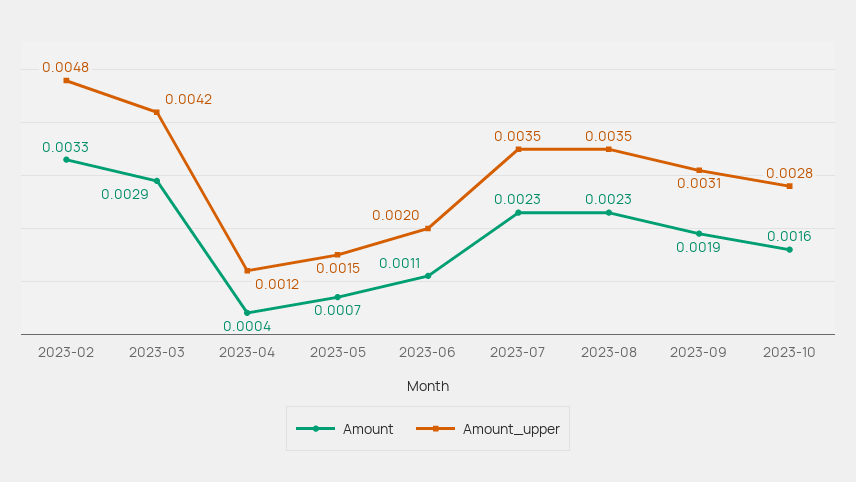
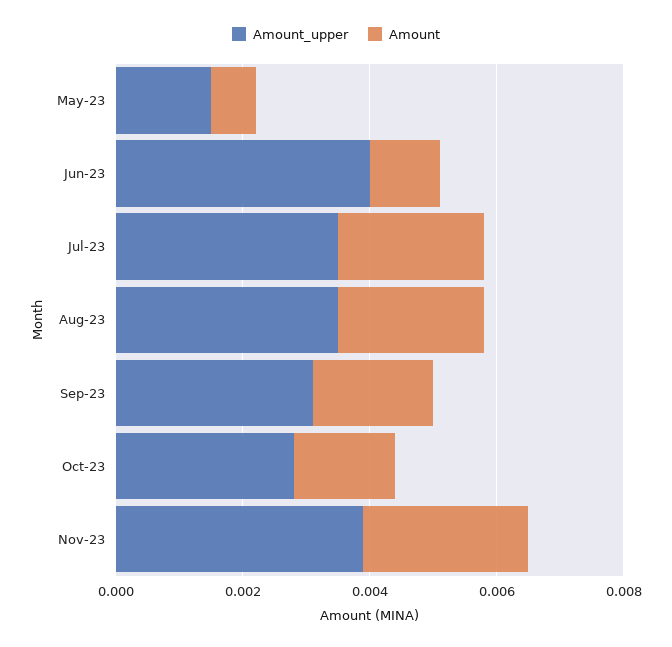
Amount, 2023-02: 0.0033 -> none
Amount_upper, 2023-02: 0.0048 -> none
Amount, 2023-03: 0.0029 -> none
Amount_upper, 2023-03: 0.0042 -> none
Amount, 2023-04: 0.0004 -> none
Amount_upper, 2023-04: 0.0012 -> none
Amount_upper, 2023-06: 0.002 -> 0.004
Amount_upper, Nov-23: none -> 0.004
Amount, Nov-23: none -> 0.0025

